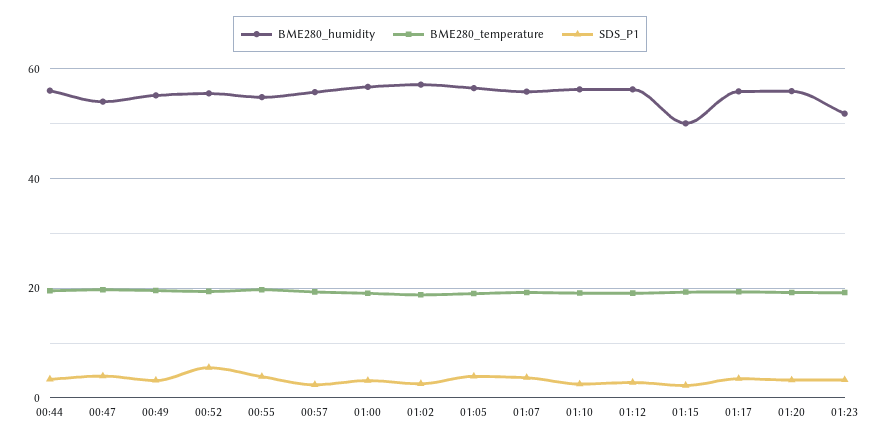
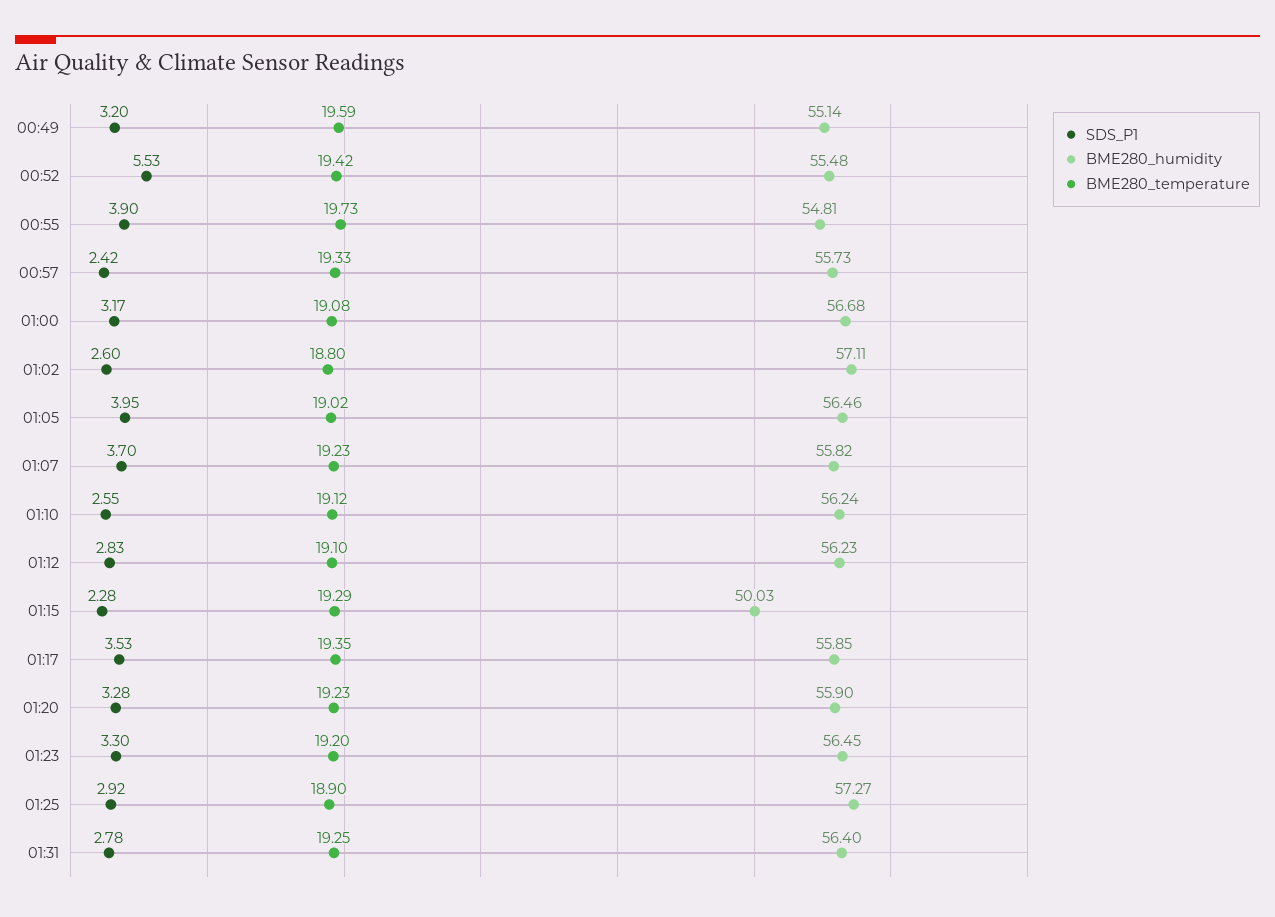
BME280_humidity, 00:44: 56 -> none
BME280_temperature, 00:44: 20 -> none
SDS_P1, 00:44: 4 -> none
BME280_humidity, 00:47: 54 -> none
BME280_temperature, 00:47: 20 -> none
SDS_P1, 00:47: 4 -> none
BME280_humidity, 01:23: 52 -> 56.45
SDS_P1, 01:25: none -> 2.92
BME280_humidity, 01:25: none -> 57.27
BME280_temperature, 01:25: none -> 18.9
SDS_P1, 01:31: none -> 2.78
BME280_humidity, 01:31: none -> 56.4
BME280_temperature, 01:31: none -> 19.25

